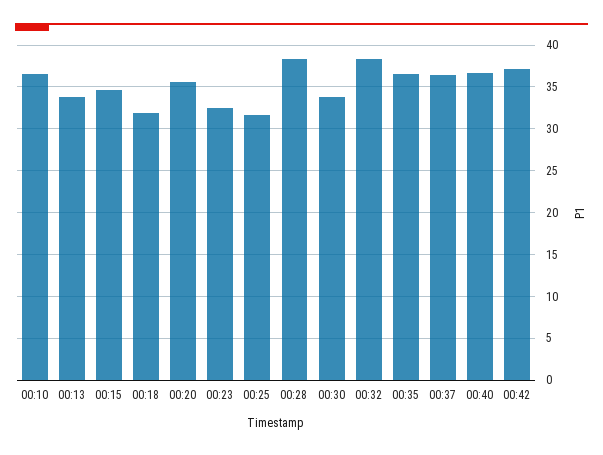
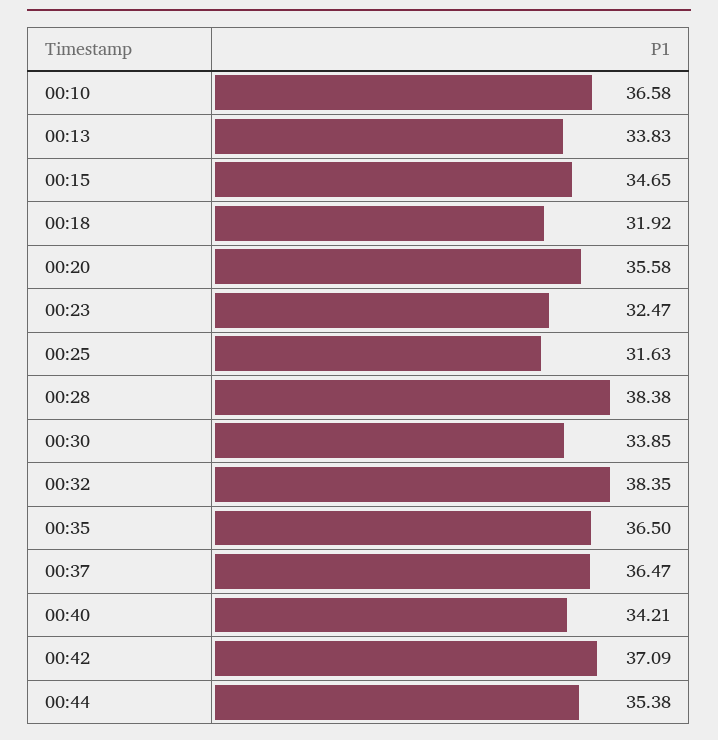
00:40: 37 -> 34.21
00:44: none -> 35.38

